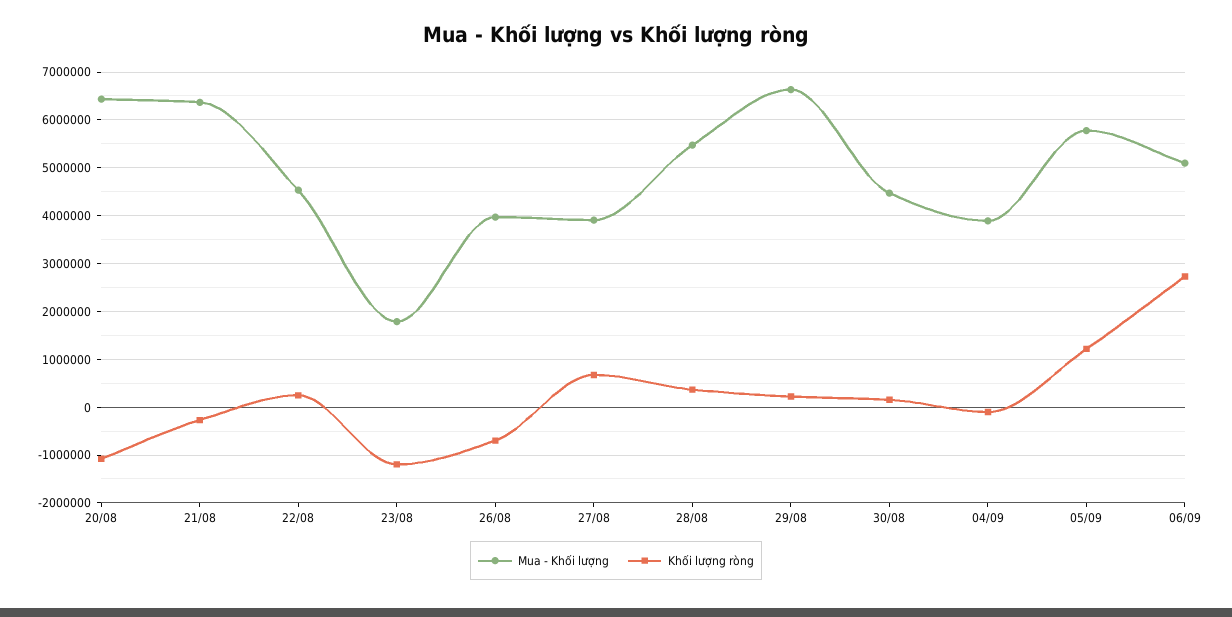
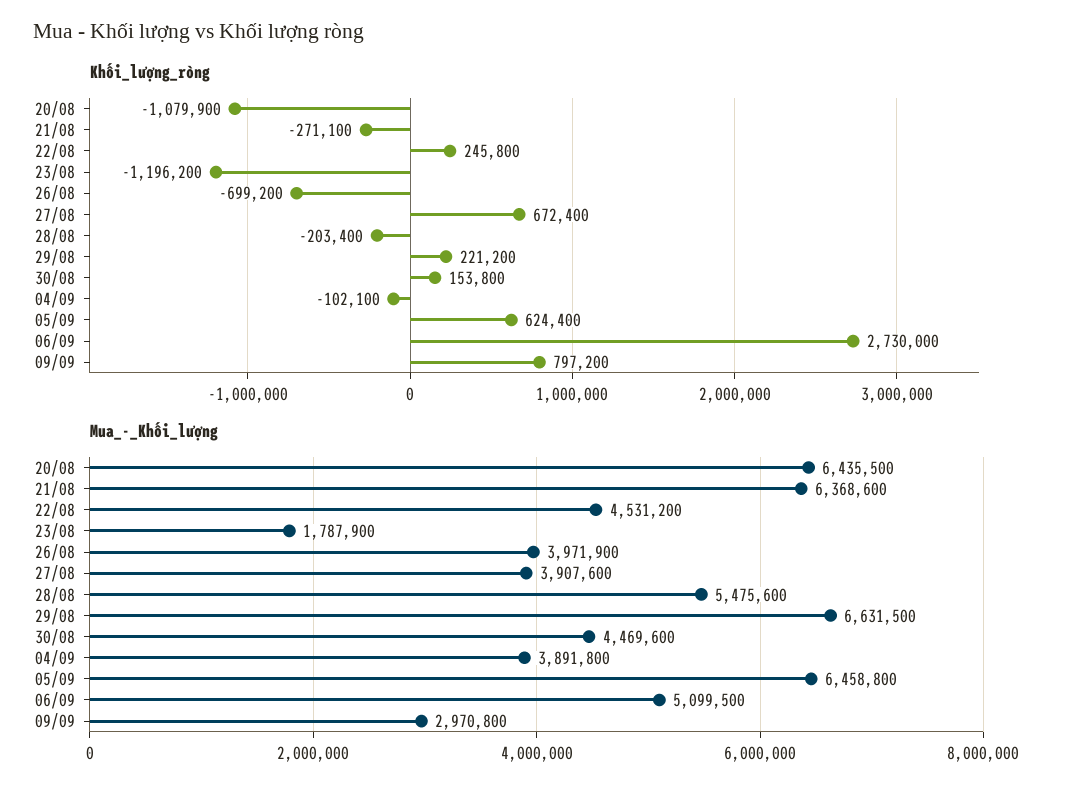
Khối lượng ròng, 28/08: 400000 -> -203400
Mua - Khối lượng, 05/09: 5800000 -> 6458800
Khối lượng ròng, 05/09: 1200000 -> 624400
Khối lượng ròng, 09/09: none -> 797200
Mua - Khối lượng, 09/09: none -> 2970800

